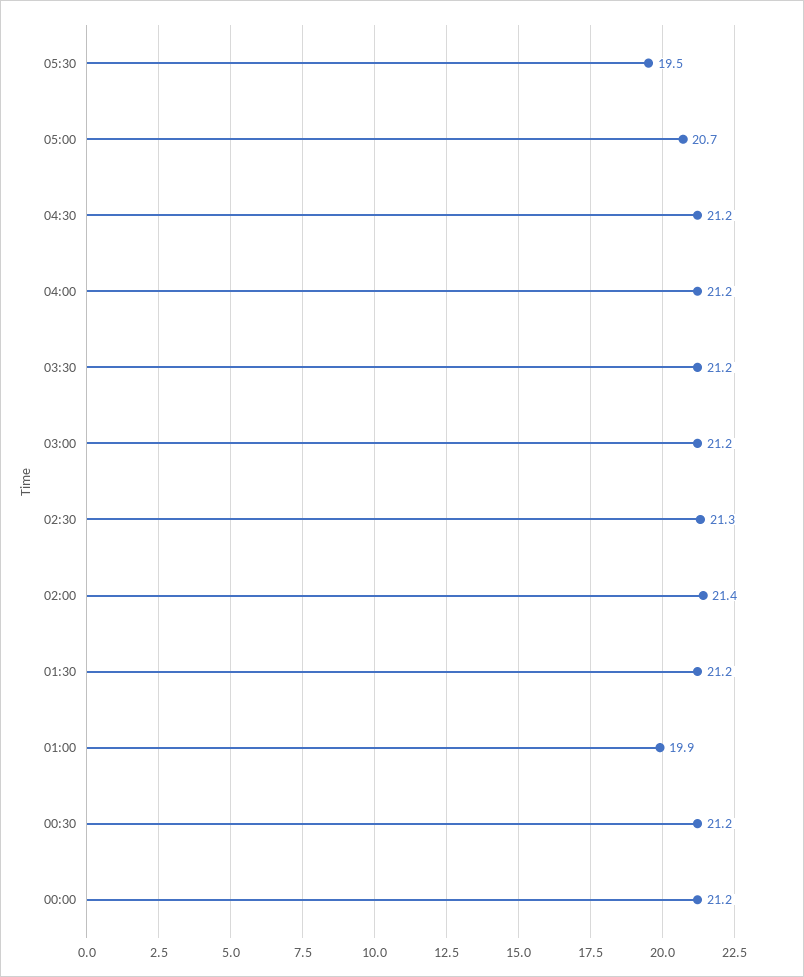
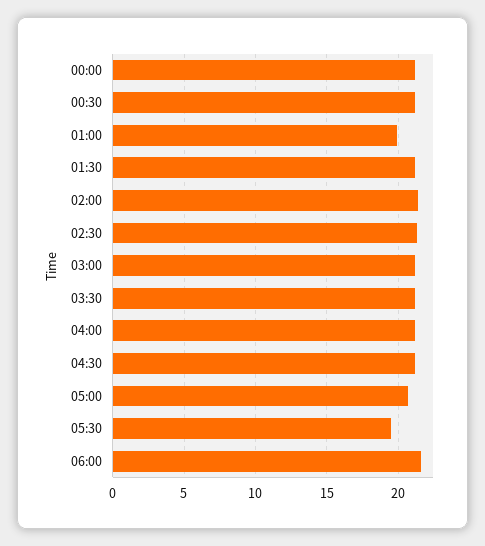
06:00: none -> 21.5

